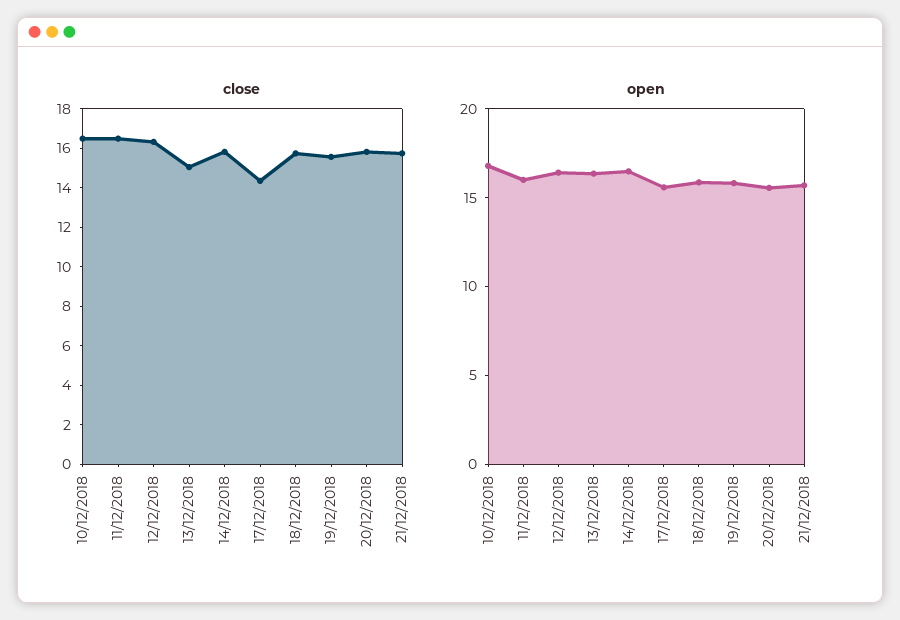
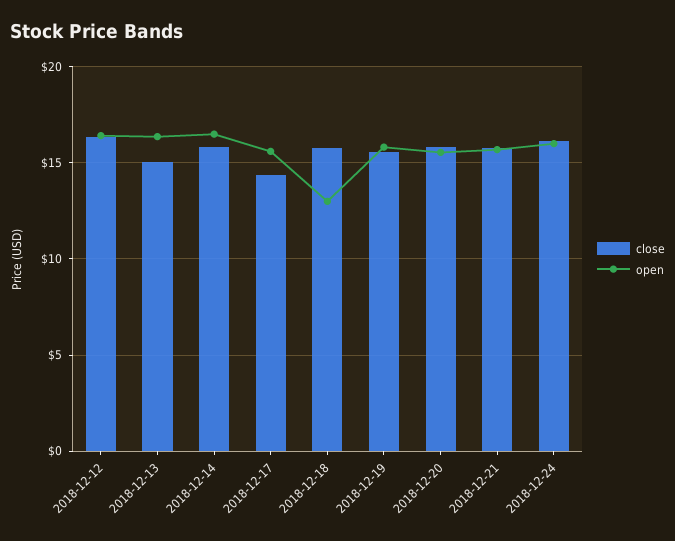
close, 10/12/2018: 16.5 -> none
close, 11/12/2018: 16.5 -> none
open, 10/12/2018: 17 -> none
open, 11/12/2018: 16 -> none
open, 18/12/2018: 16 -> 13
close, 2018-12-24: none -> 16
open, 2018-12-24: none -> 16

